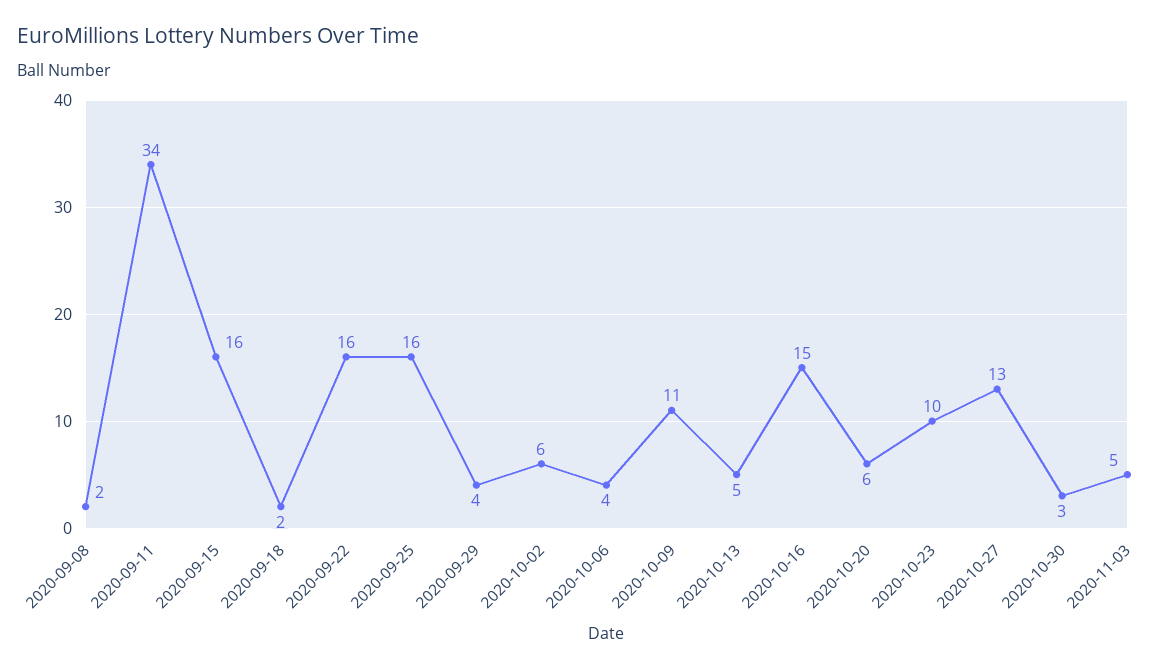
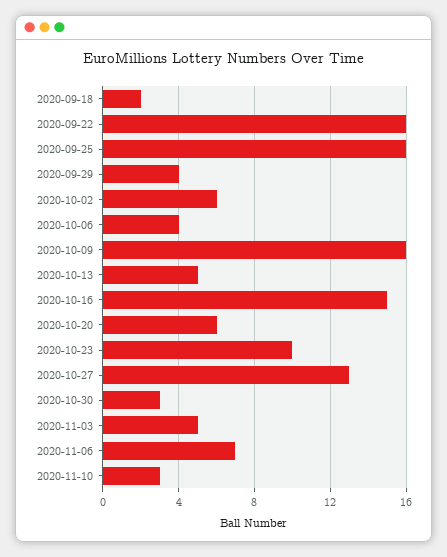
2020-09-08: 2 -> none
2020-09-11: 34 -> none
2020-09-15: 16 -> none
2020-10-09: 11 -> 16
2020-11-06: none -> 7
2020-11-10: none -> 3

